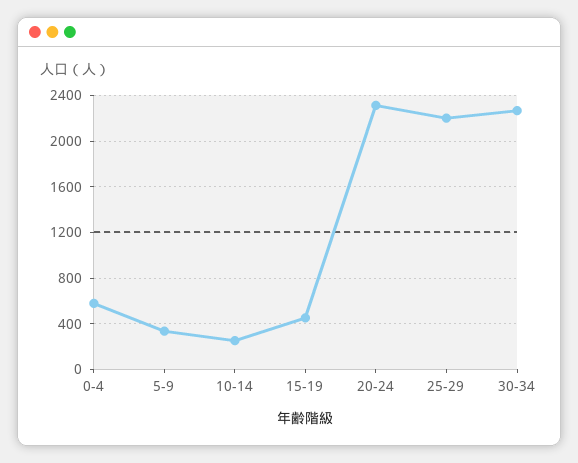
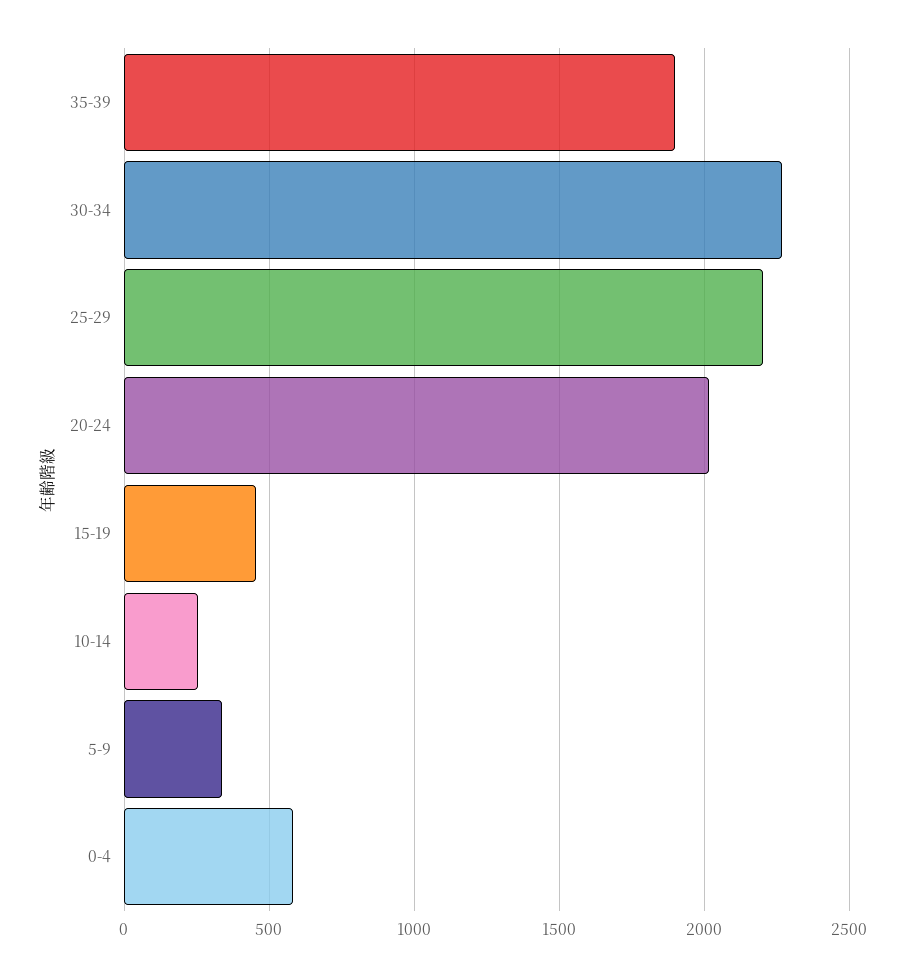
20-24: 2300 -> 2000
35-39: none -> 1900

